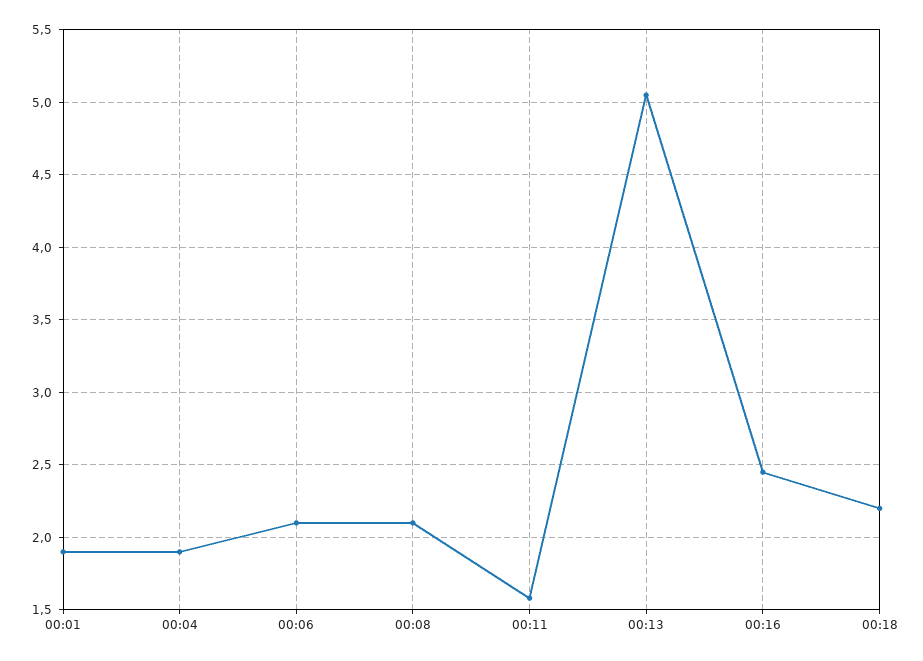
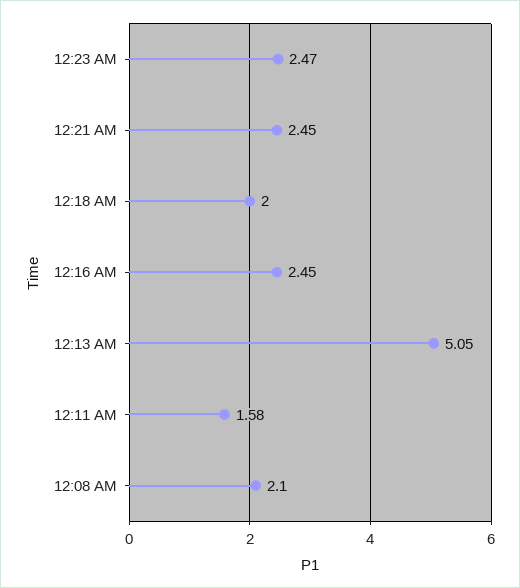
00:01: 1.9 -> none
00:04: 1.9 -> none
00:06: 2.1 -> none
00:18: 2.2 -> 2
12:23 AM: none -> 2.47
12:21 AM: none -> 2.45

